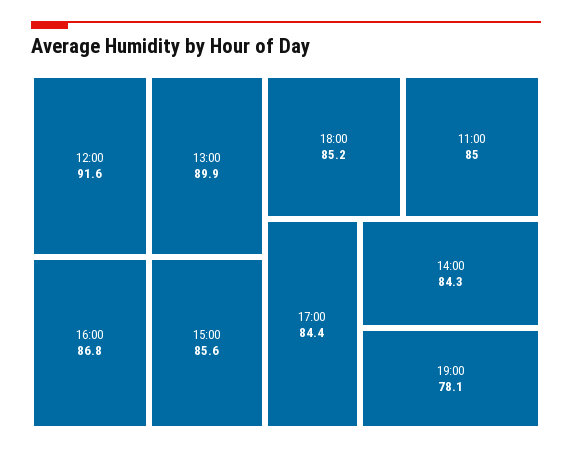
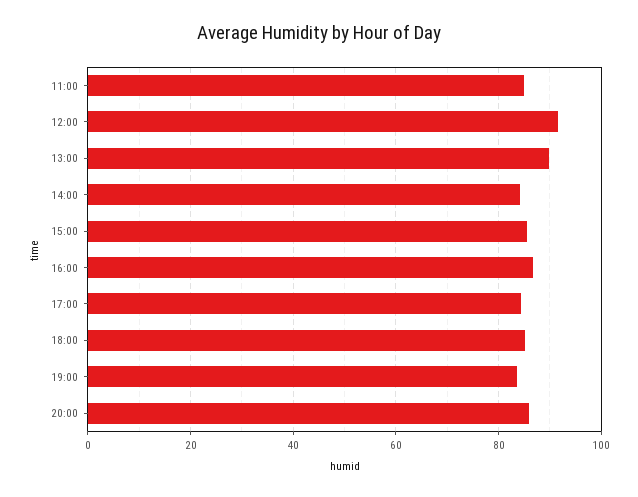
19:00: 78.1 -> 84
20:00: none -> 86

